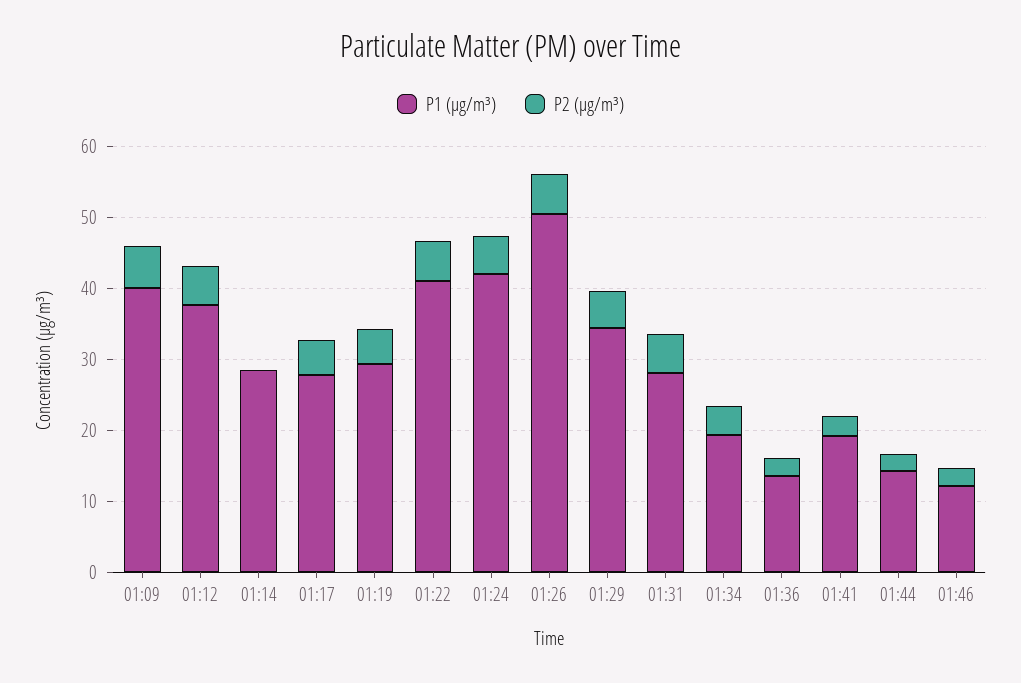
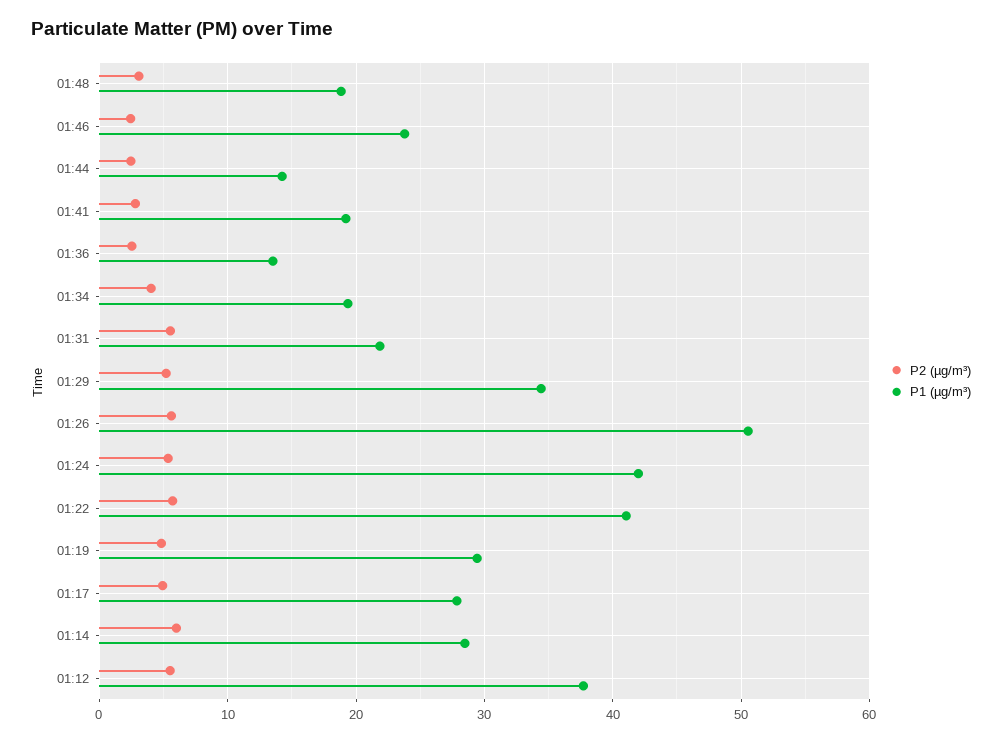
P1 (µg/m³), 01:09: 40 -> none
P2 (µg/m³), 01:09: 6 -> none
P2 (µg/m³), 01:14: 0 -> 6
P1 (µg/m³), 01:31: 28 -> 22
P1 (µg/m³), 01:46: 12 -> 24
P2 (µg/m³), 01:48: none -> 3
P1 (µg/m³), 01:48: none -> 19

